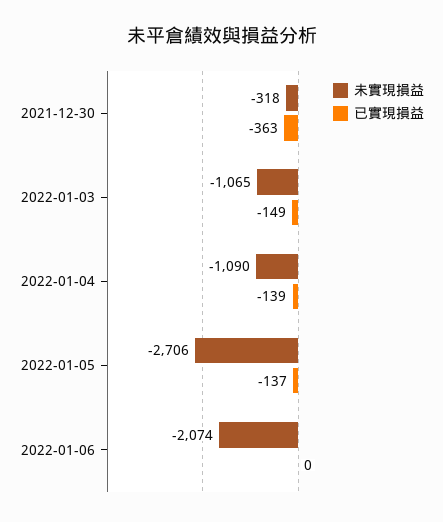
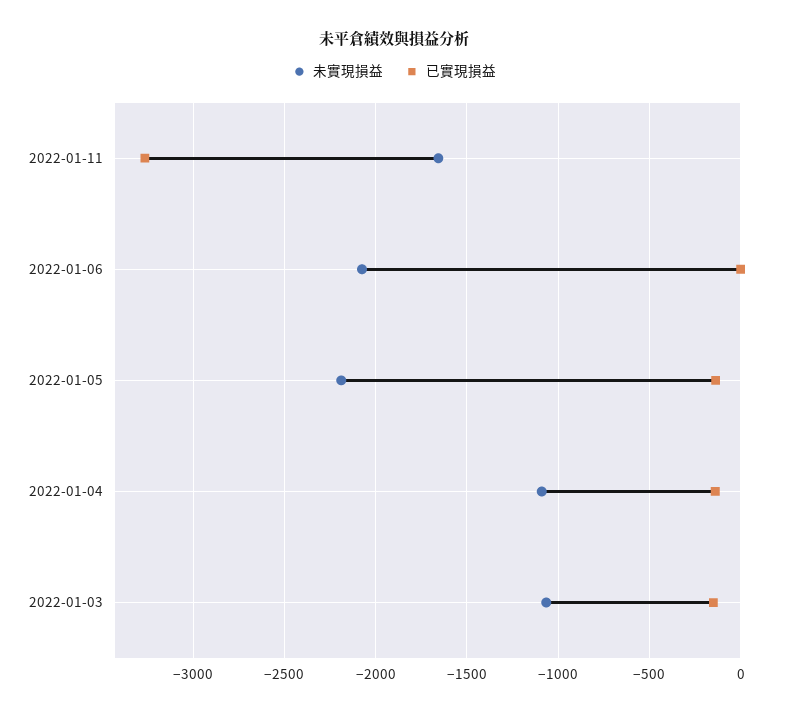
未實現損益, 2021-12-30: -318 -> none
已實現損益, 2021-12-30: -363 -> none
未實現損益, 2022-01-05: -2706 -> -2200
未實現損益, 2022-01-11: none -> -1650
已實現損益, 2022-01-11: none -> -3250

